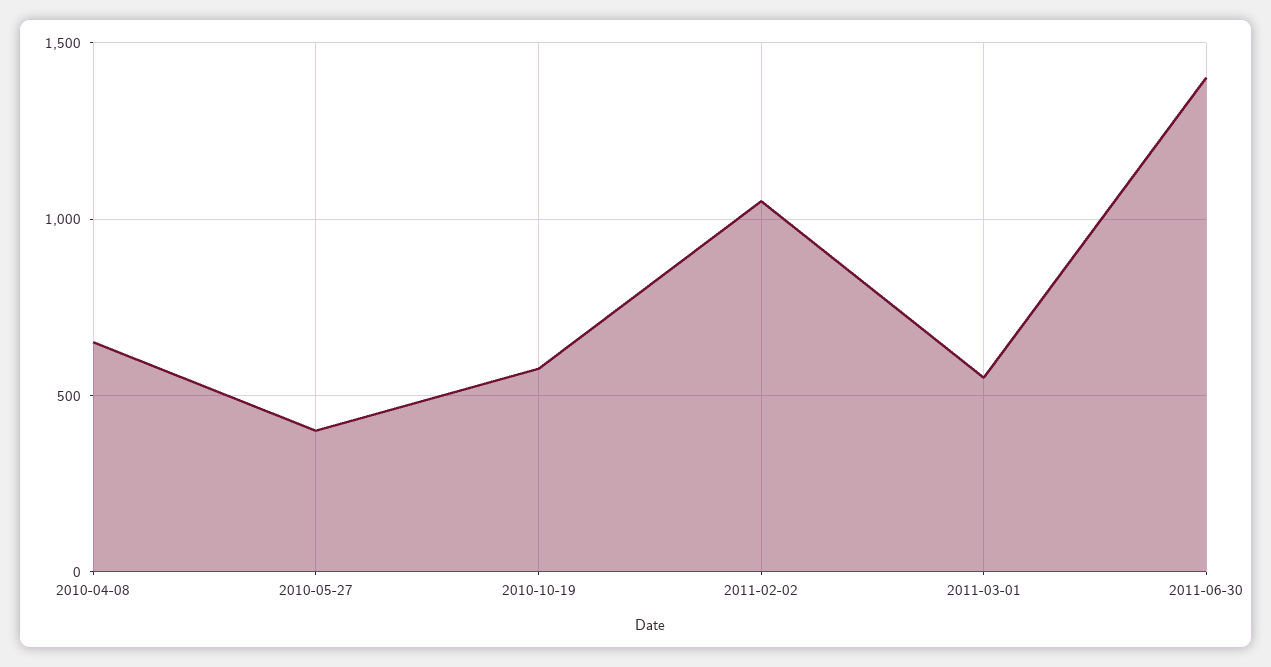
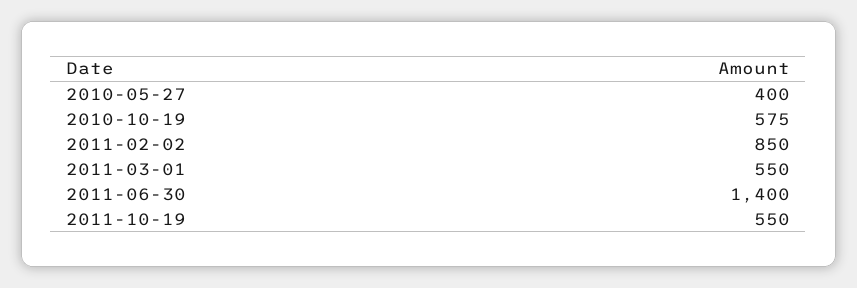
2010-04-08: 650 -> none
2011-02-02: 1050 -> 850
2011-10-19: none -> 550

